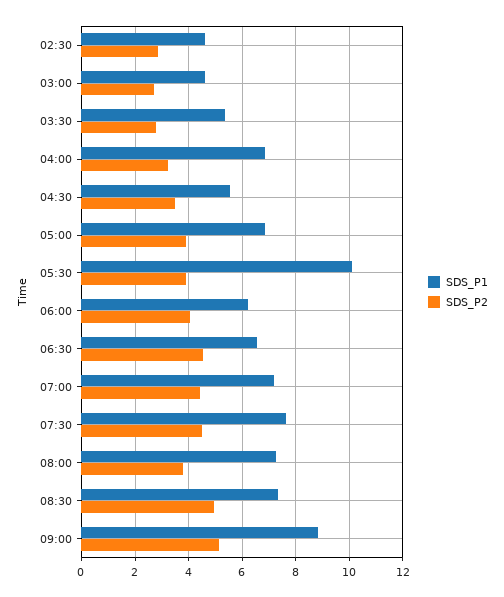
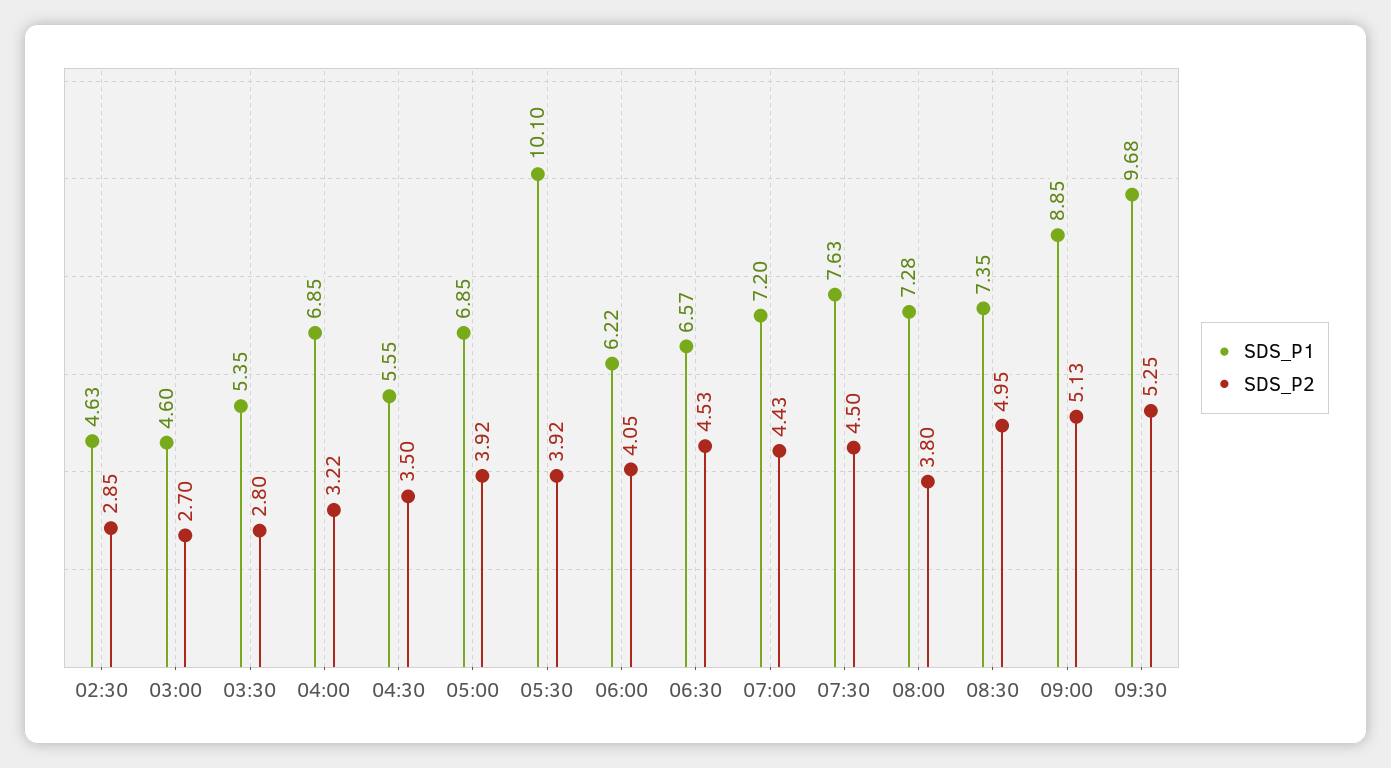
SDS_P1, 09:30: none -> 9.68
SDS_P2, 09:30: none -> 5.25

